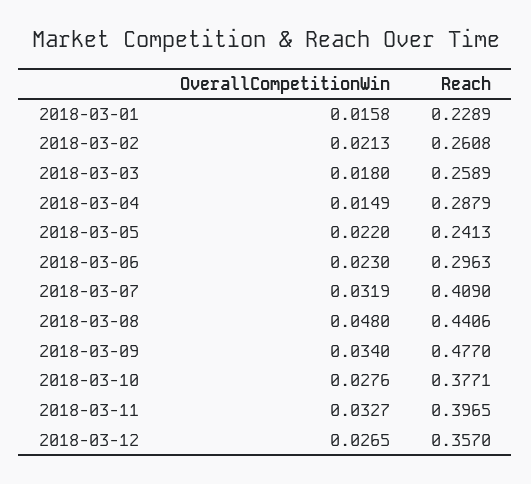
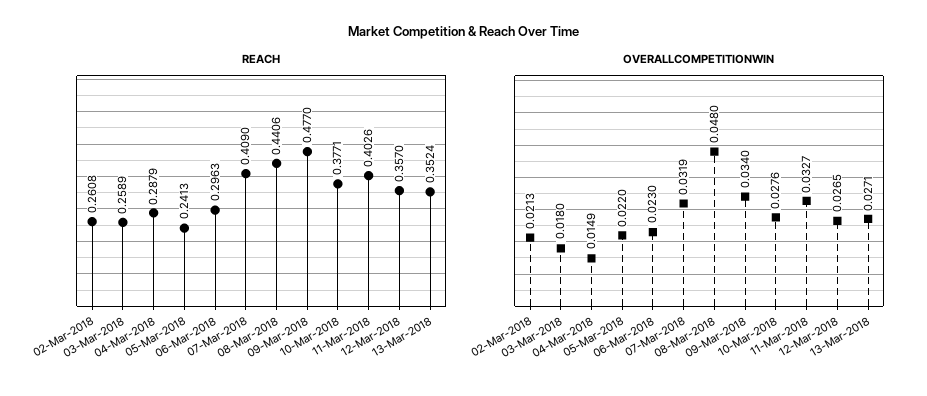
OverallCompetitionWin, 2018-03-01: 0.0158 -> none
Reach, 2018-03-01: 0.2289 -> none
Reach, 2018-03-11: 0.3965 -> 0.4026
Reach, 13-Mar-2018: none -> 0.3524
OverallCompetitionWin, 13-Mar-2018: none -> 0.0271

